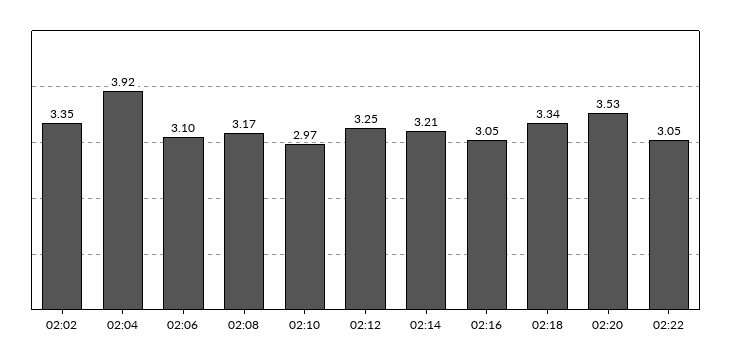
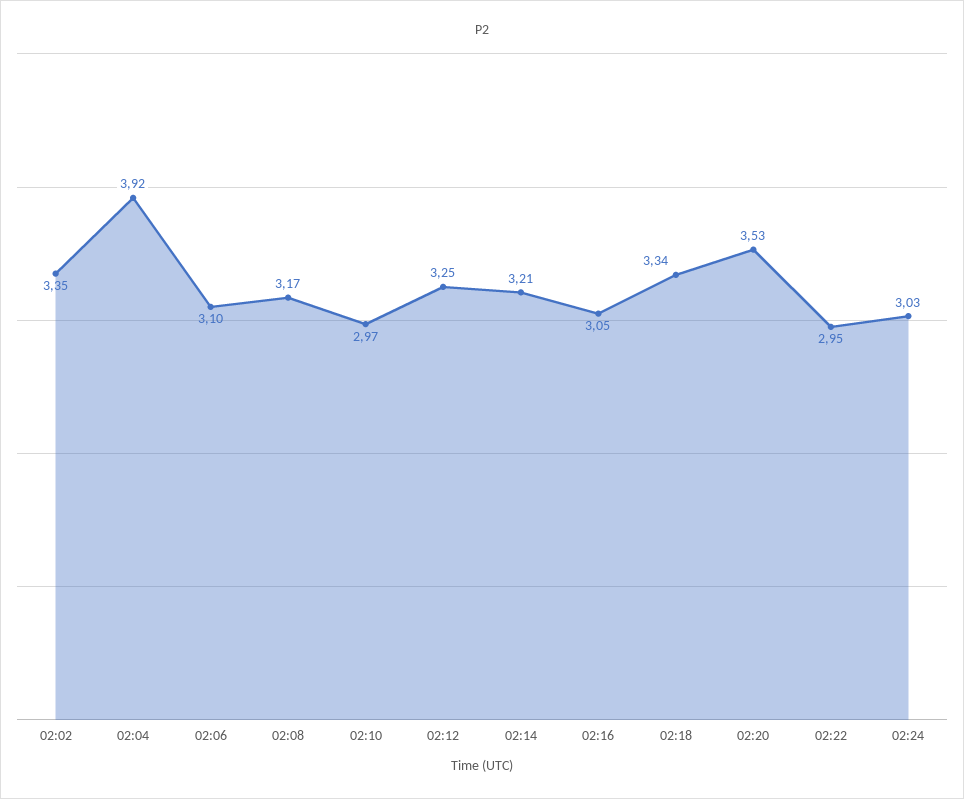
02:22: 3.05 -> 2.95
02:24: none -> 3.03

